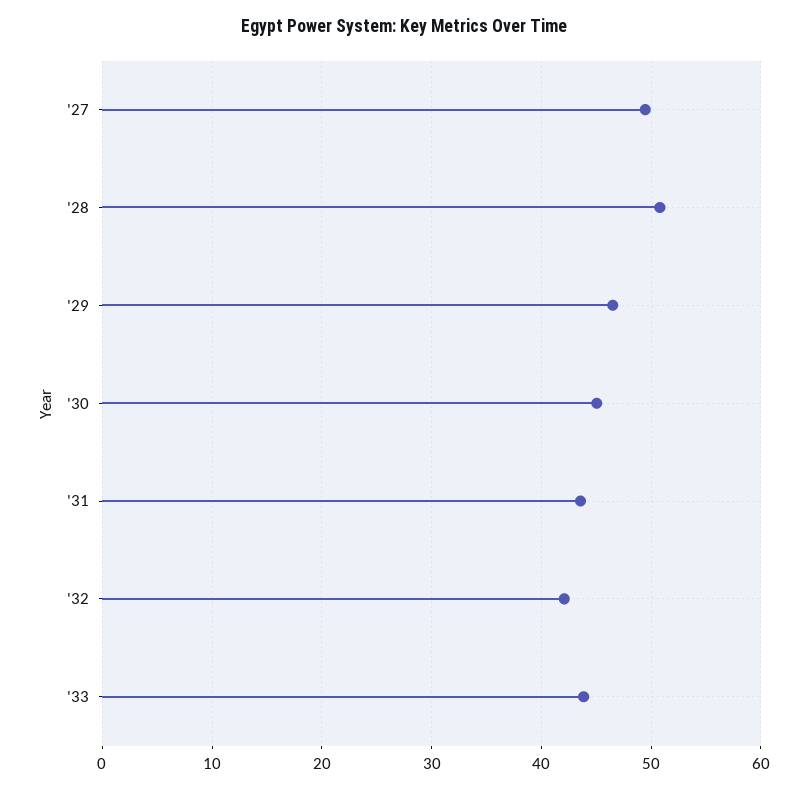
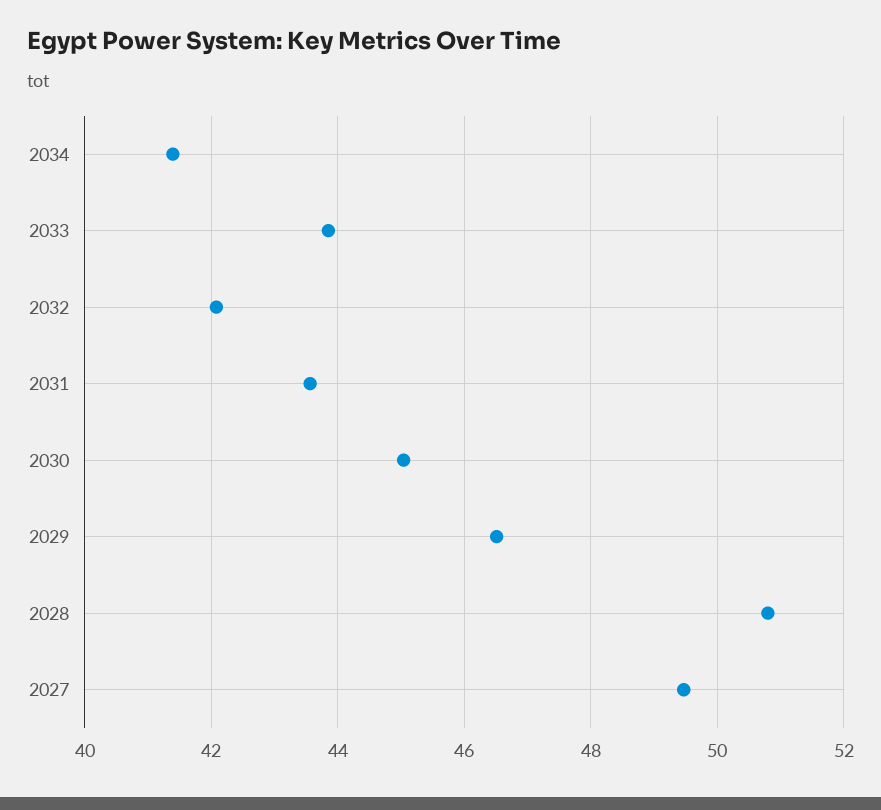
2034: none -> 41.4

